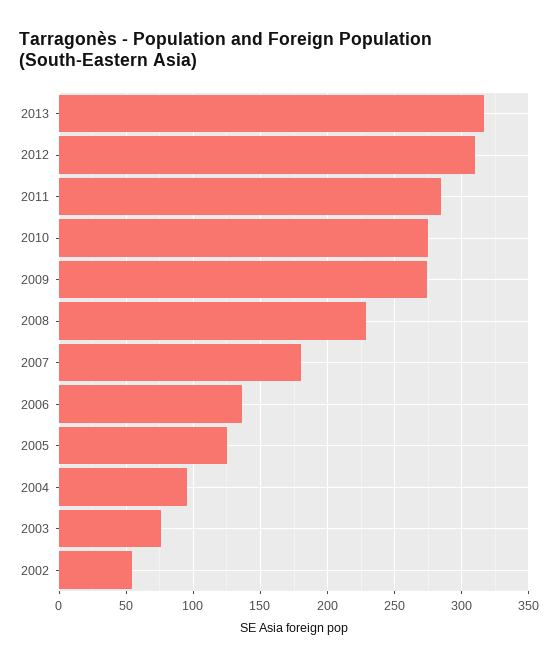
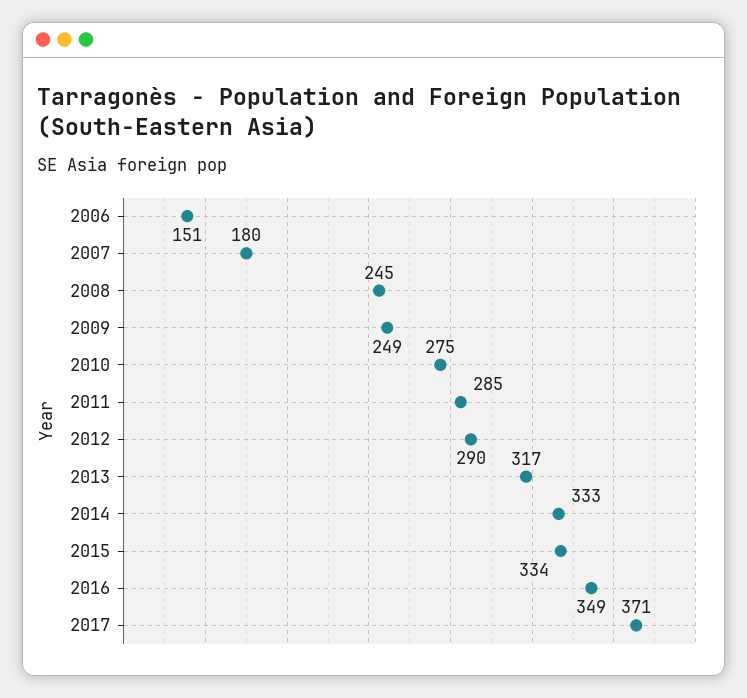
2012: 310 -> 290
2009: 275 -> 249
2008: 230 -> 245
2006: 135 -> 151
2005: 125 -> none
2004: 95 -> none
2003: 75 -> none
2002: 55 -> none
2014: none -> 333
2015: none -> 334
2016: none -> 349
2017: none -> 371

